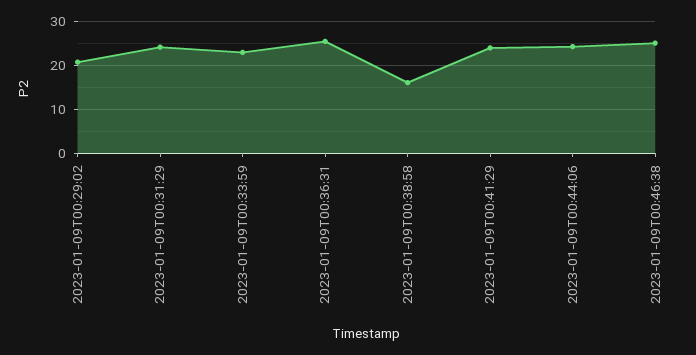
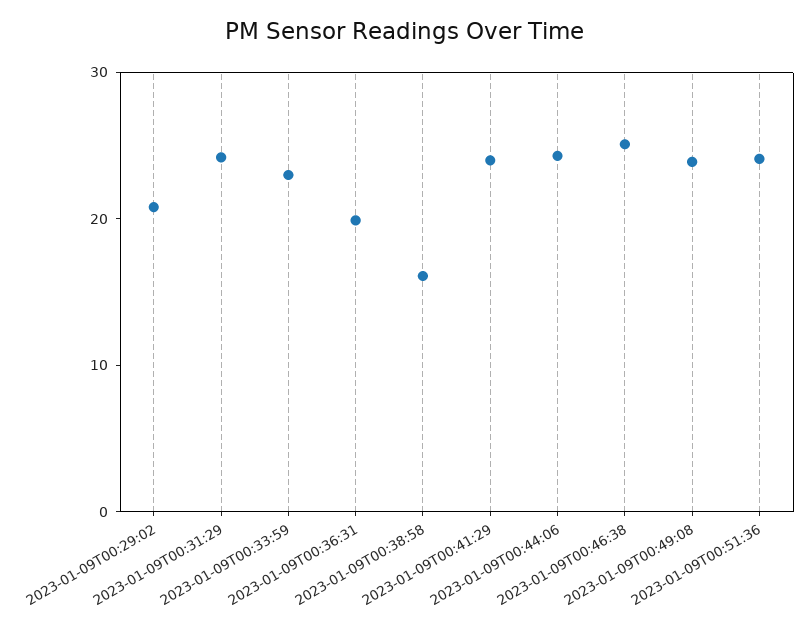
2023-01-09T00:36:31: 26 -> 20
2023-01-09T00:49:08: none -> 24
2023-01-09T00:51:36: none -> 24

